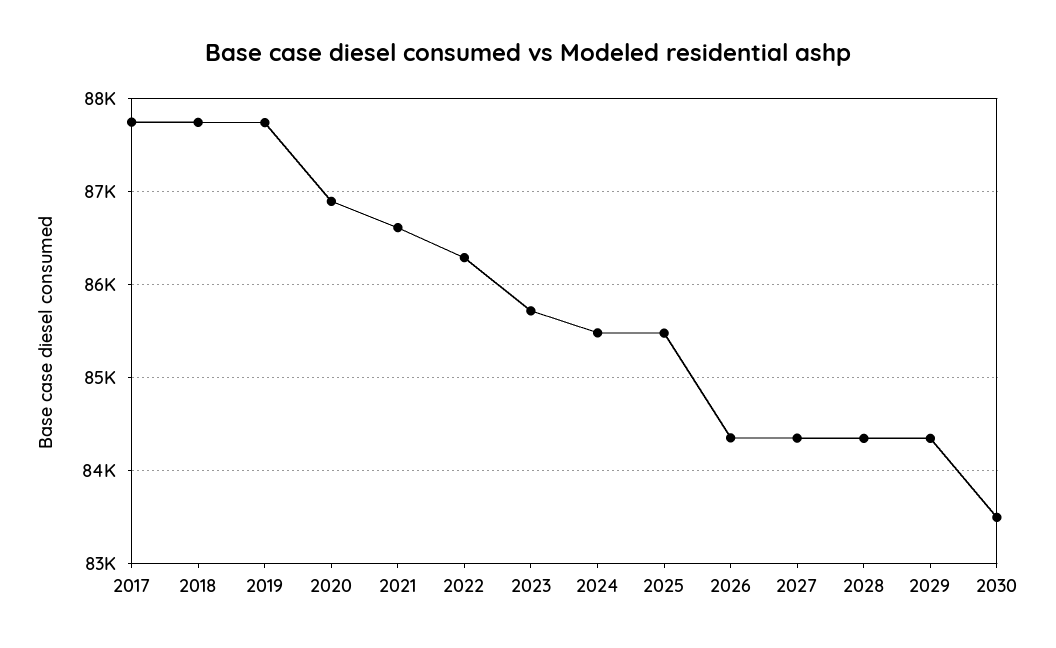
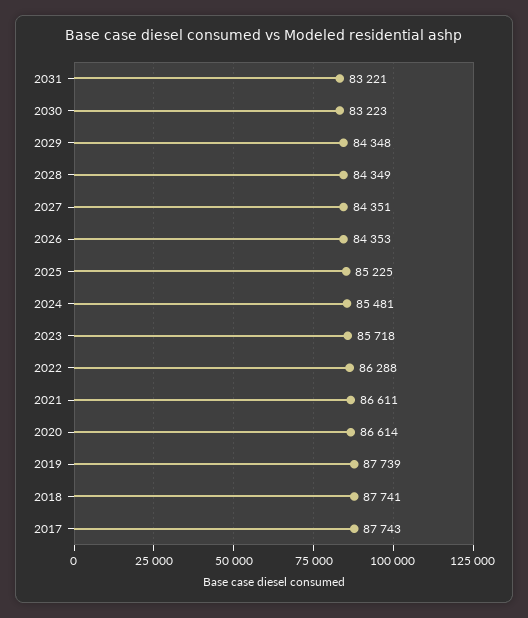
2020: 86900 -> 86614
2025: 85500 -> 85225
2030: 83500 -> 83223
2031: none -> 83221

